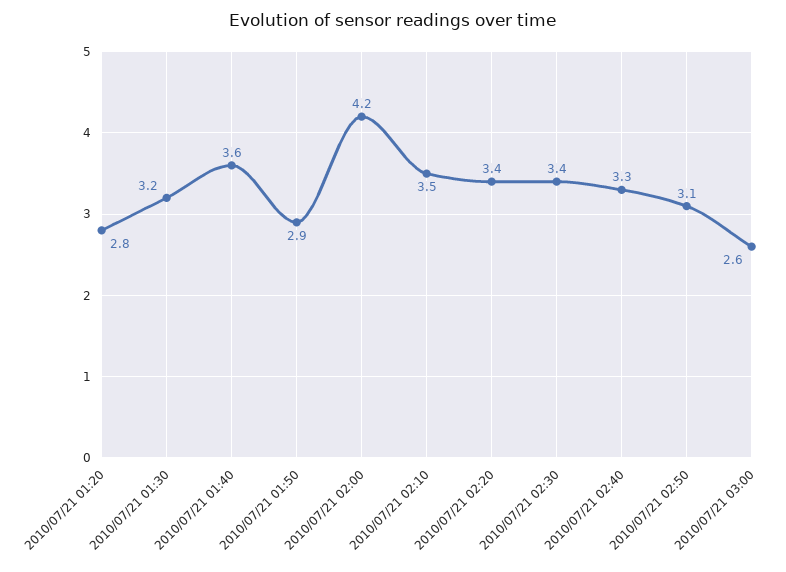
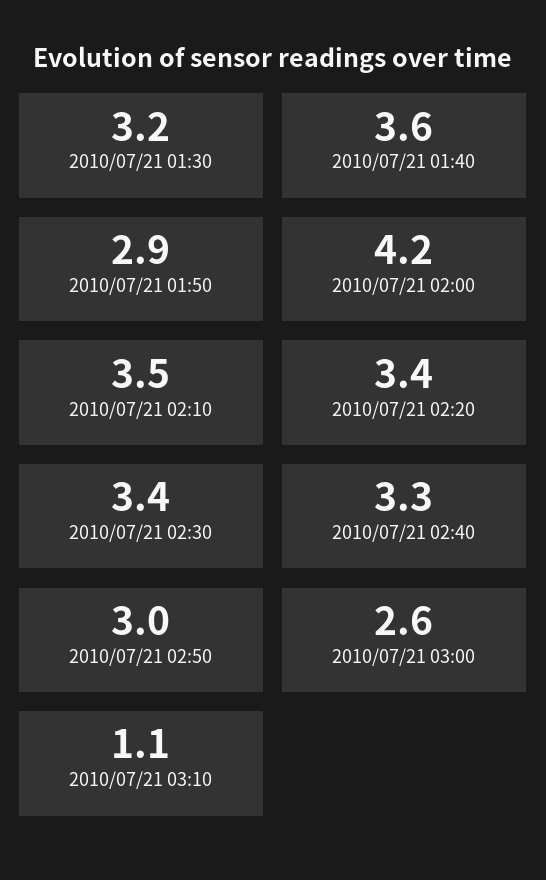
2010/07/21 01:20: 2.8 -> none
2010/07/21 02:50: 3.1 -> 3
2010/07/21 03:10: none -> 1.1

